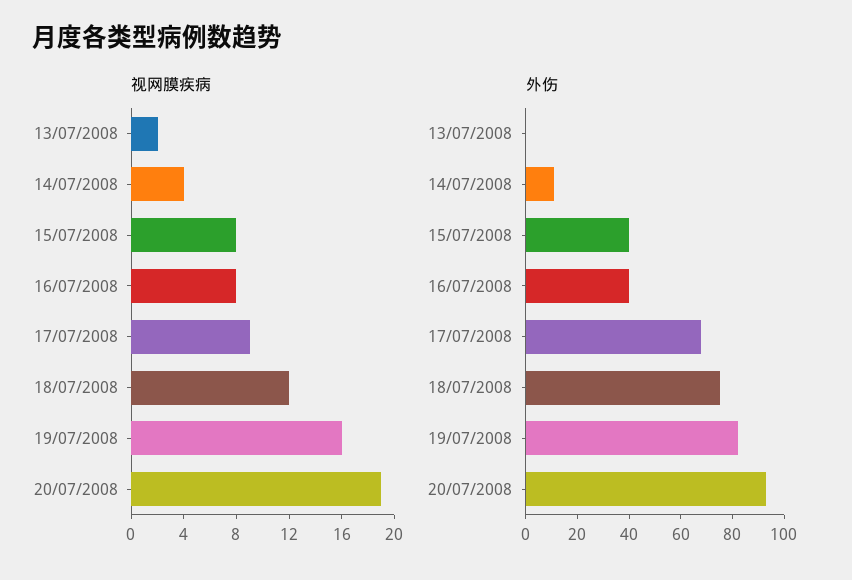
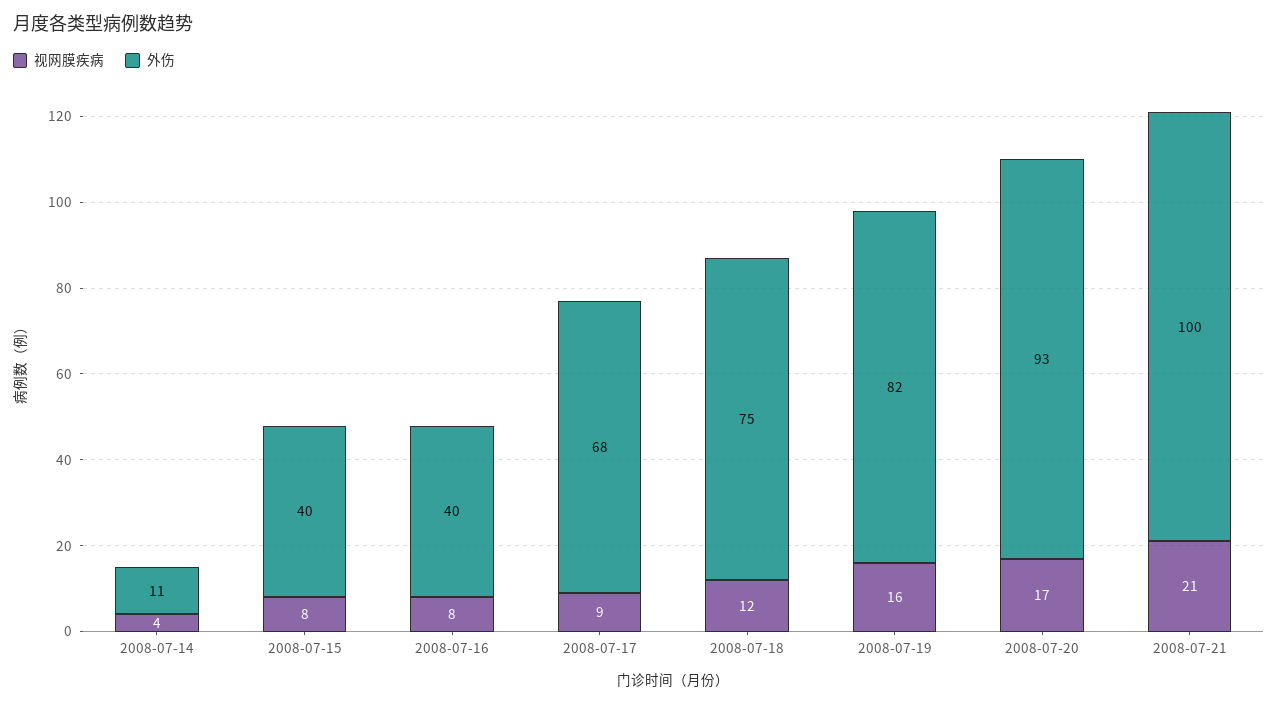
视网膜疾病, 13/07/2008: 2 -> none
视网膜疾病, 20/07/2008: 19 -> 17
外伤, 13/07/2008: 0 -> none
视网膜疾病, 2008-07-21: none -> 21
外伤, 2008-07-21: none -> 100

